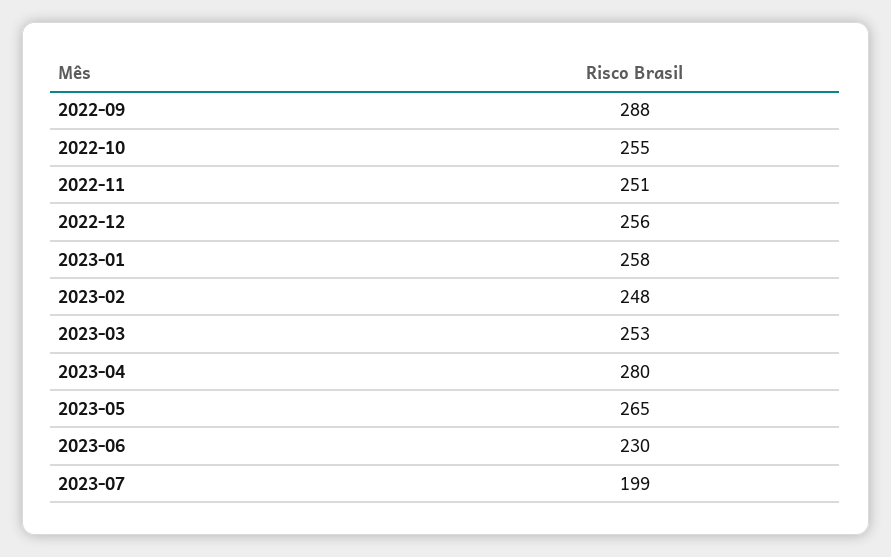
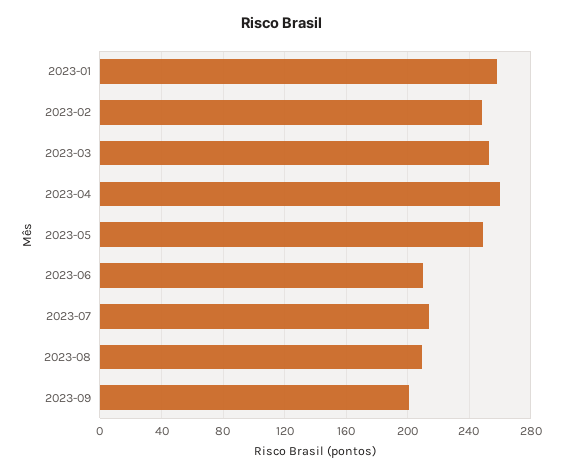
2022-09: 288 -> none
2022-10: 255 -> none
2022-11: 251 -> none
2022-12: 256 -> none
2023-04: 280 -> 260
2023-05: 265 -> 250
2023-06: 230 -> 210
2023-07: 199 -> 215
2023-08: none -> 210
2023-09: none -> 200

